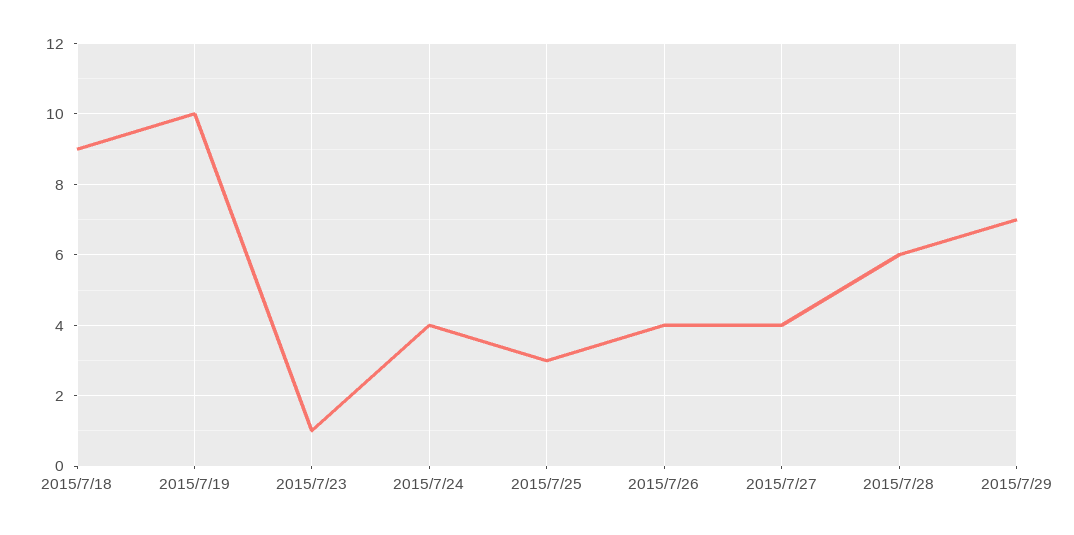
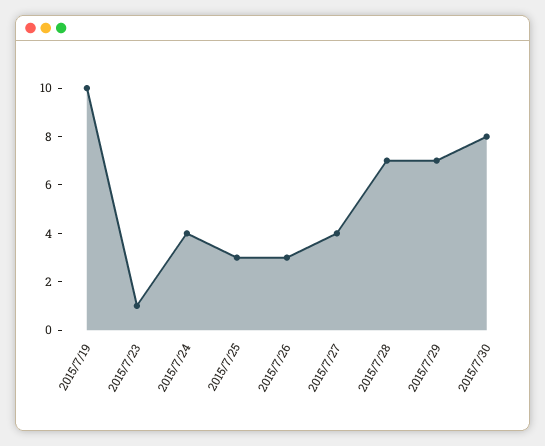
2015/7/18: 9 -> none
2015/7/26: 4 -> 3
2015/7/28: 6 -> 7
2015/7/30: none -> 8

